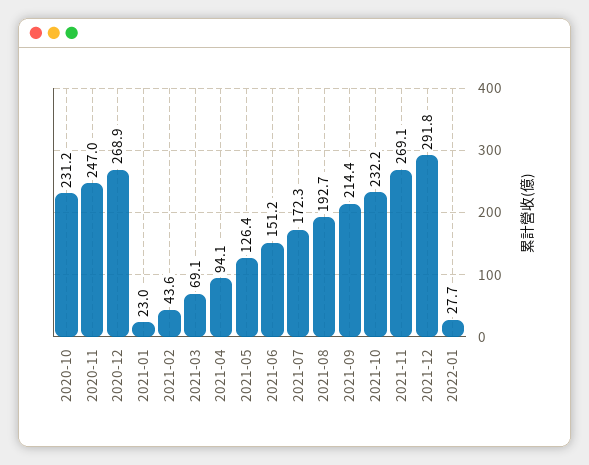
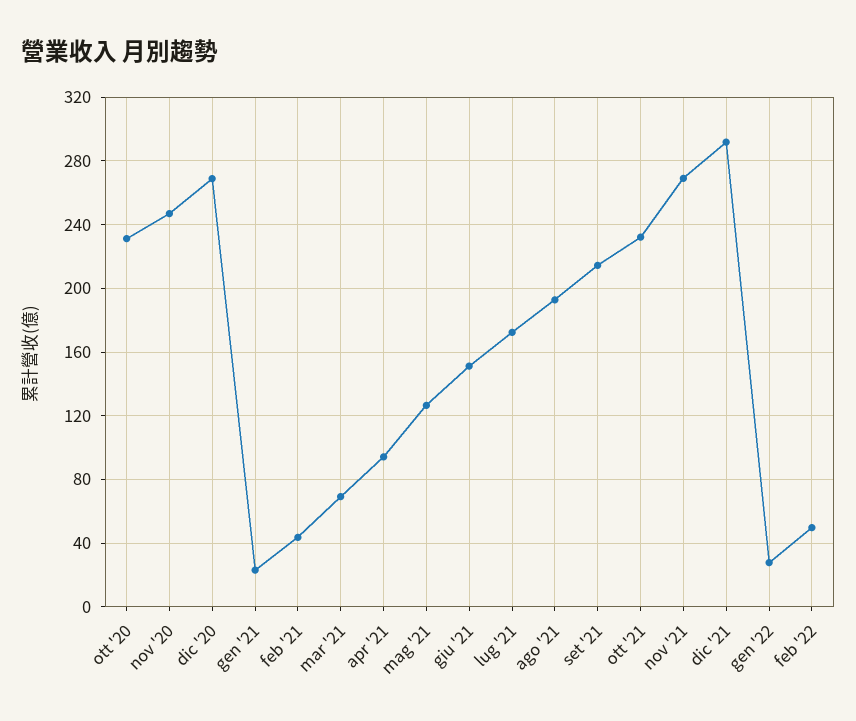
feb '22: none -> 50

